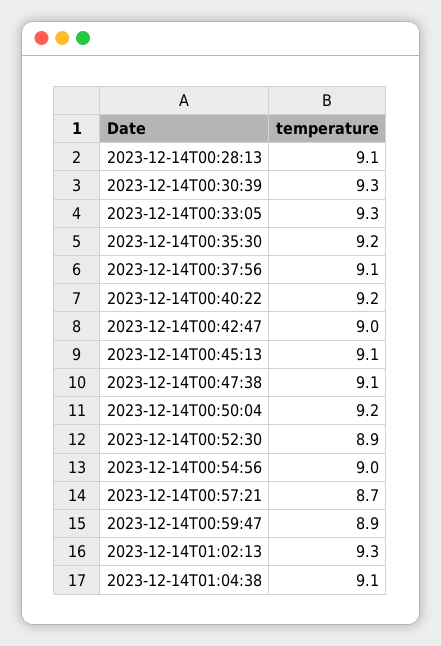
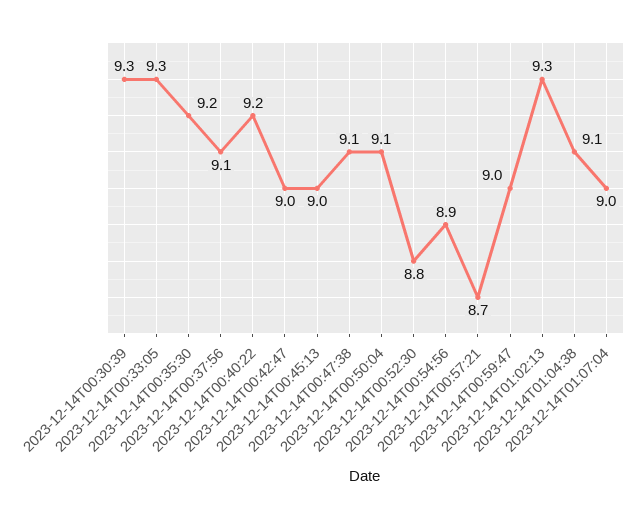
2023-12-14T00:28:13: 9.1 -> none
2023-12-14T00:45:13: 9.1 -> 9
2023-12-14T00:50:04: 9.2 -> 9.1
2023-12-14T00:52:30: 8.9 -> 8.8
2023-12-14T00:54:56: 9 -> 8.9
2023-12-14T00:59:47: 8.9 -> 9
2023-12-14T01:07:04: none -> 9

